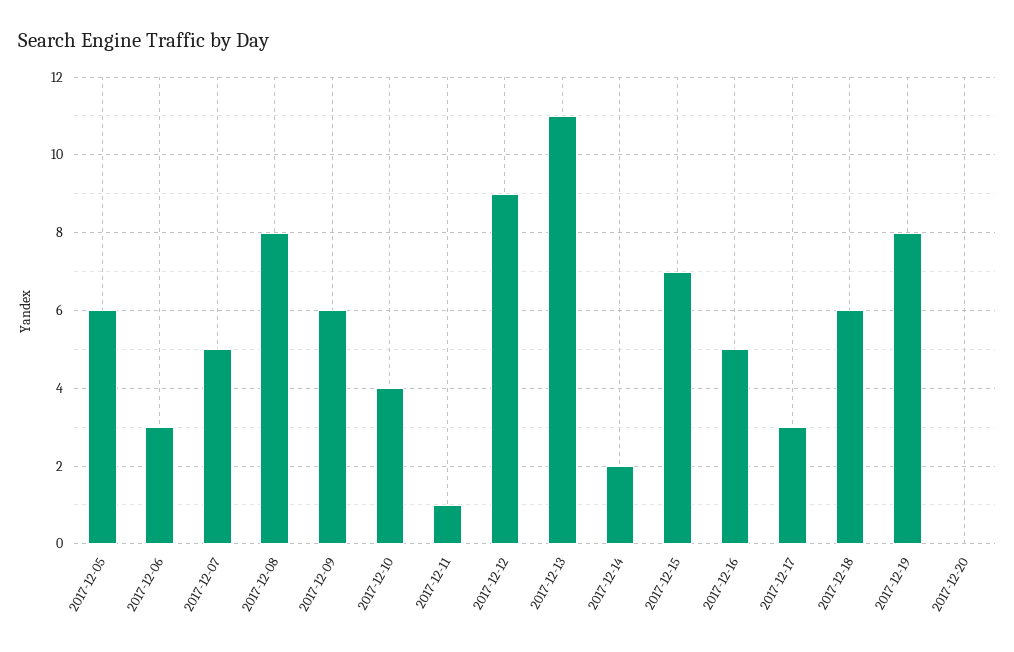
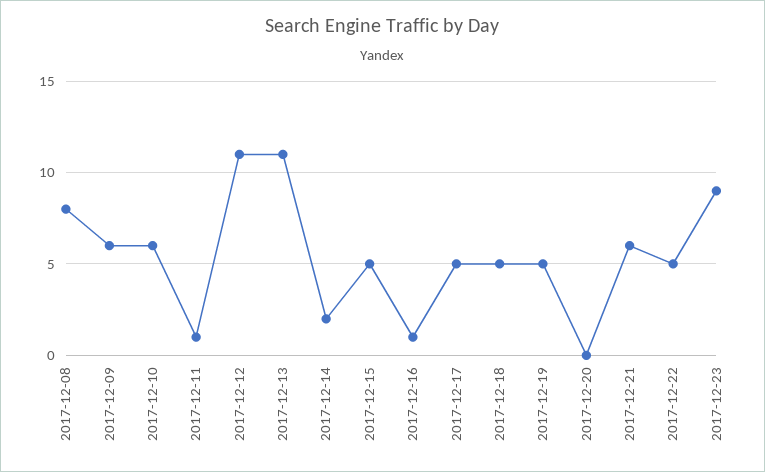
2017-12-05: 6 -> none
2017-12-06: 3 -> none
2017-12-07: 5 -> none
2017-12-10: 4 -> 6
2017-12-12: 9 -> 11
2017-12-15: 7 -> 5
2017-12-16: 5 -> 1
2017-12-17: 3 -> 5
2017-12-18: 6 -> 5
2017-12-19: 8 -> 5
2017-12-21: none -> 6
2017-12-22: none -> 5
2017-12-23: none -> 9

